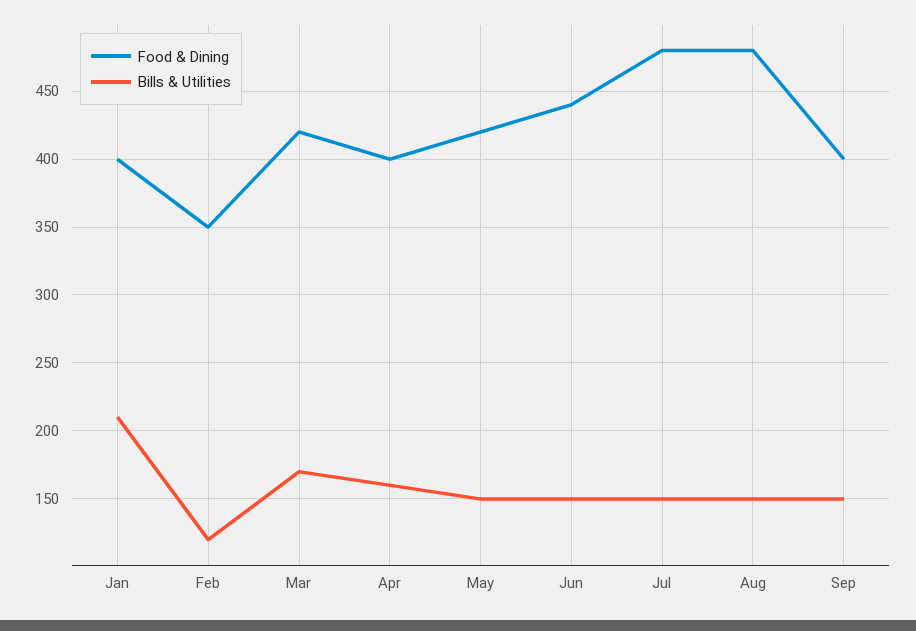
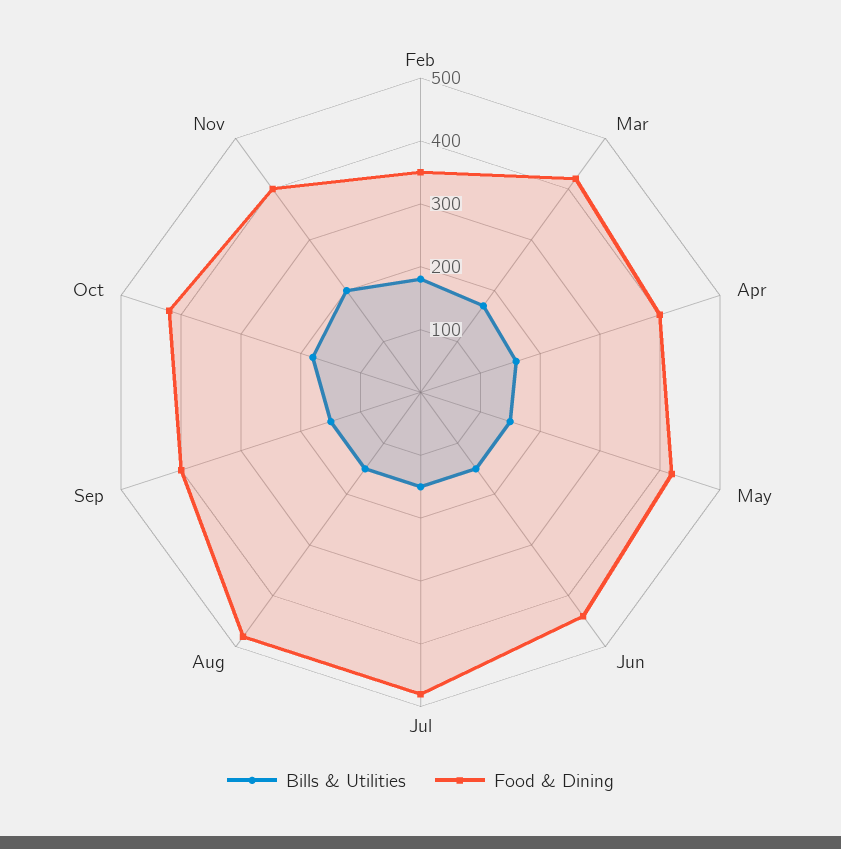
Food & Dining, Jan: 400 -> none
Bills & Utilities, Jan: 210 -> none
Bills & Utilities, Feb: 120 -> 180
Bills & Utilities, Oct: none -> 180
Food & Dining, Oct: none -> 420
Bills & Utilities, Nov: none -> 200
Food & Dining, Nov: none -> 400

